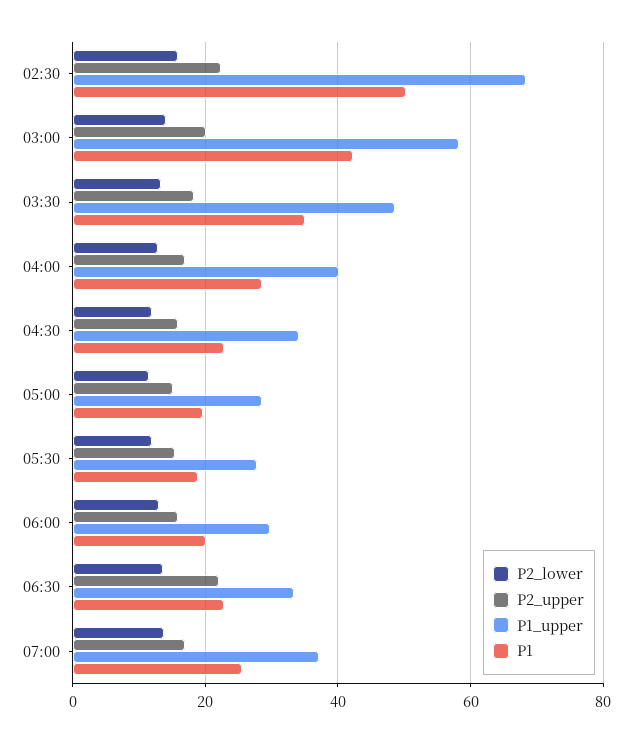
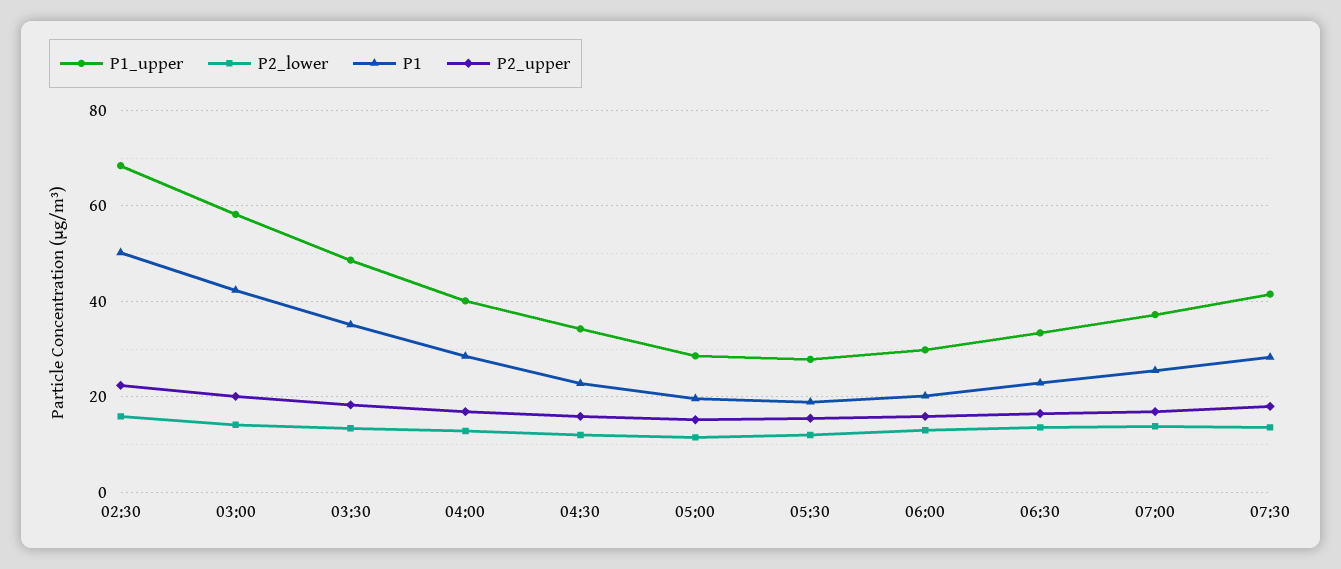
P2_upper, 06:30: 22 -> 16
P1_upper, 07:30: none -> 42
P2_lower, 07:30: none -> 14
P1, 07:30: none -> 28
P2_upper, 07:30: none -> 18

